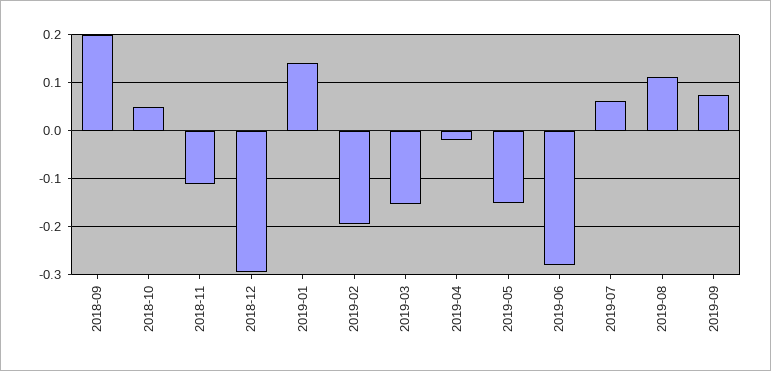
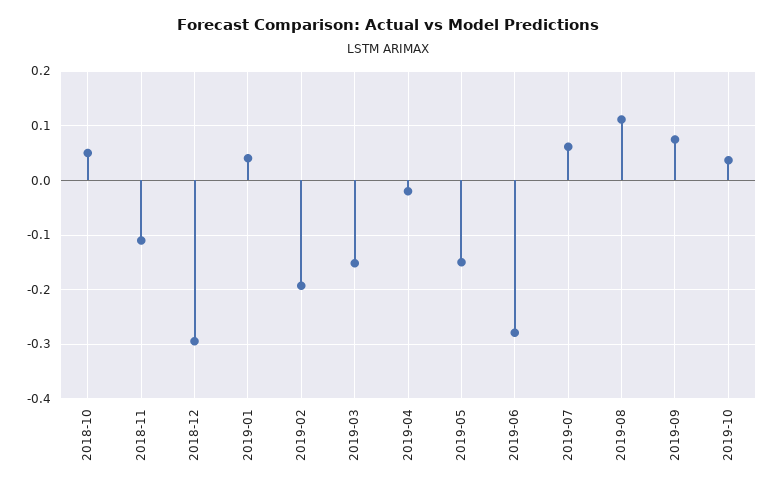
2018-09: 0.2 -> none
2019-01: 0.14 -> 0.04
2019-10: none -> 0.04

